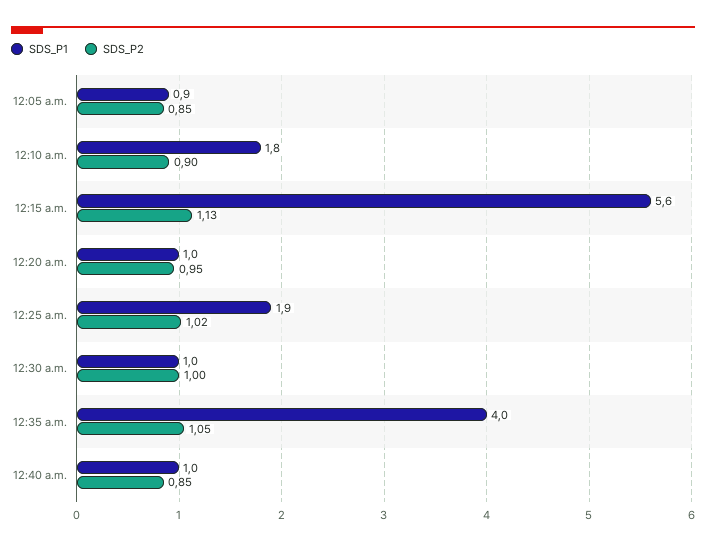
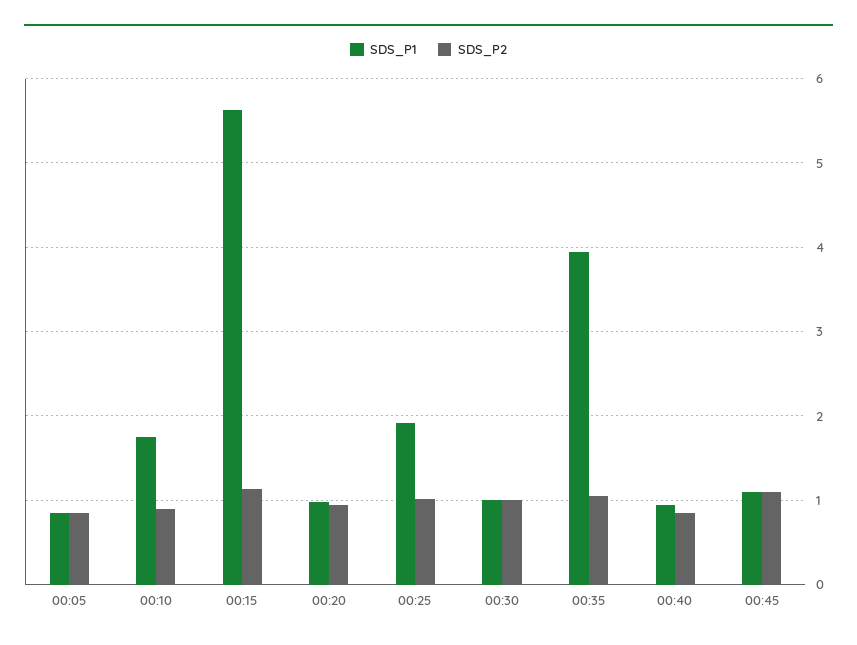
SDS_P1, 00:45: none -> 1.1
SDS_P2, 00:45: none -> 1.1

